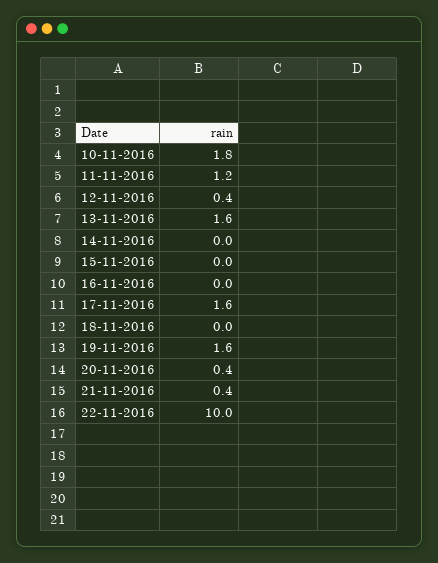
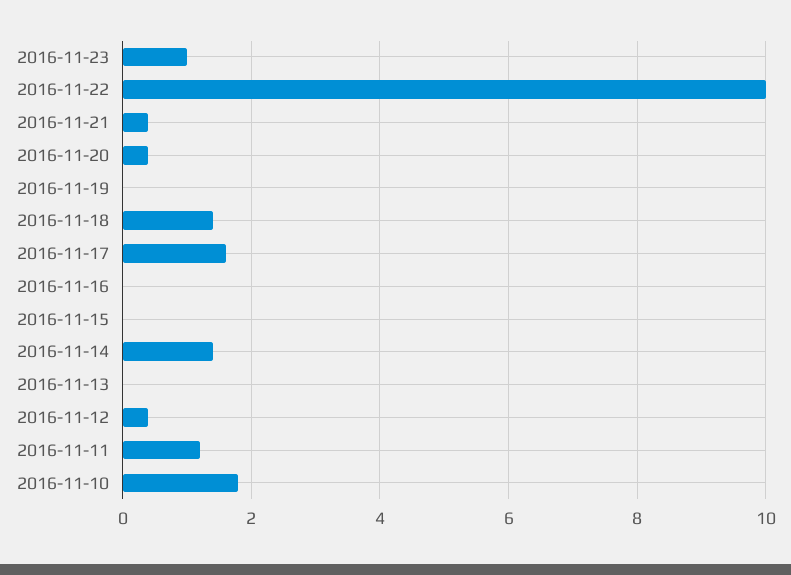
13-11-2016: 1.6 -> 0
14-11-2016: 0 -> 1.5
18-11-2016: 0 -> 1.5
19-11-2016: 1.6 -> 0
2016-11-23: none -> 1

